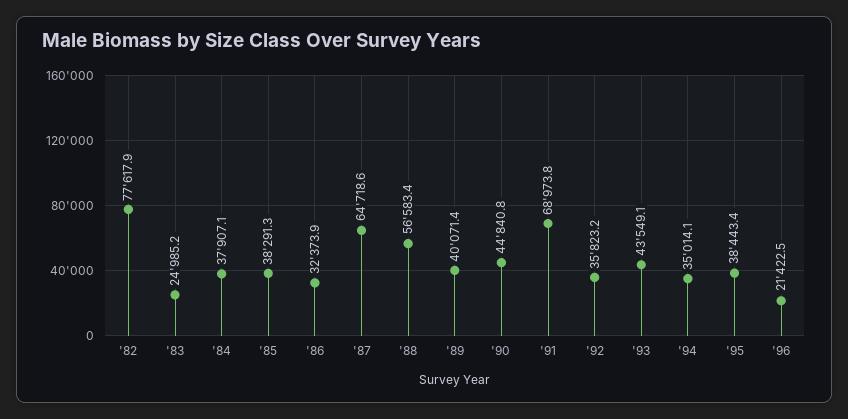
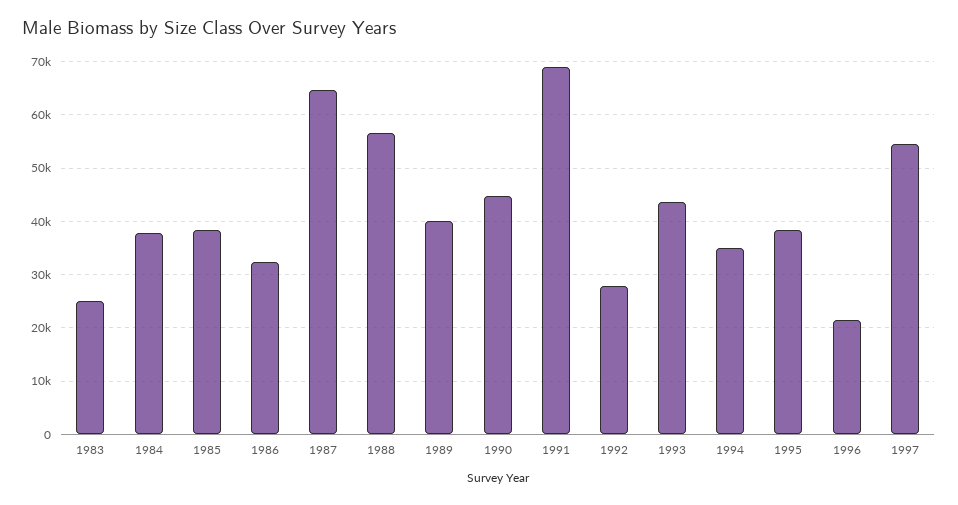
'82: 77617.9 -> none
'92: 35823.2 -> 28000
1997: none -> 54000

